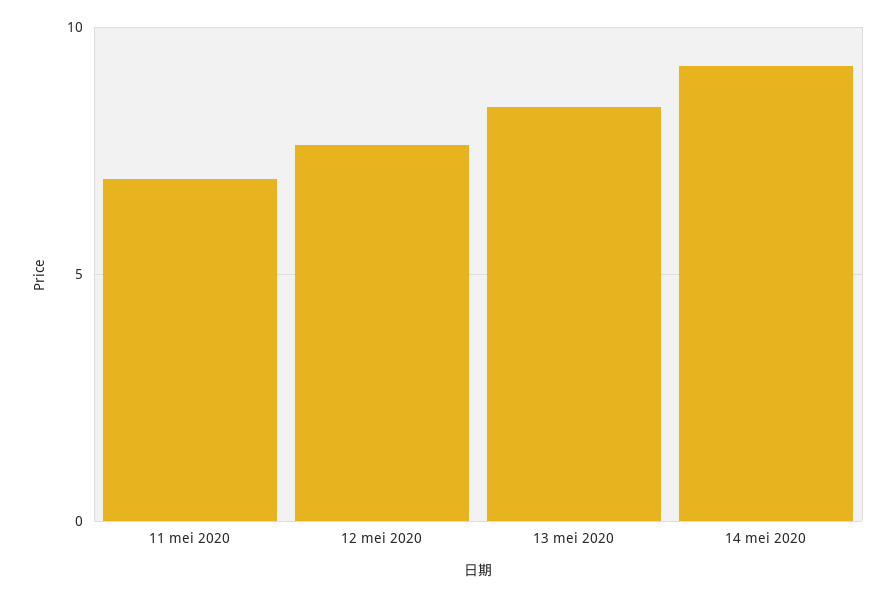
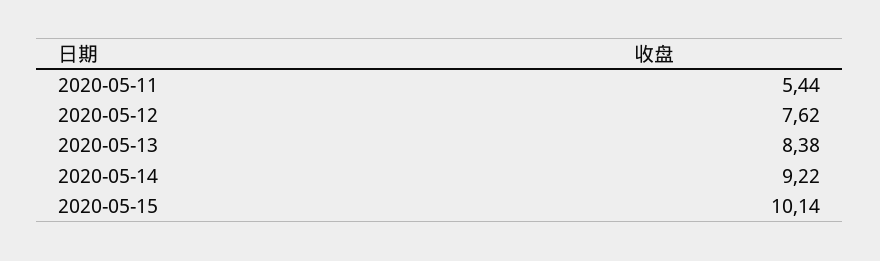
11 mei 2020: 7 -> 5.44
2020-05-15: none -> 10.14

